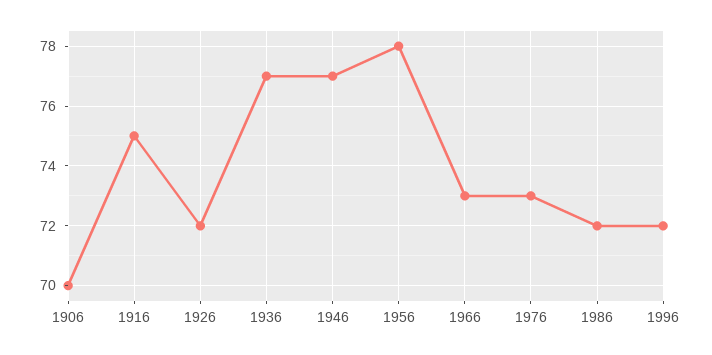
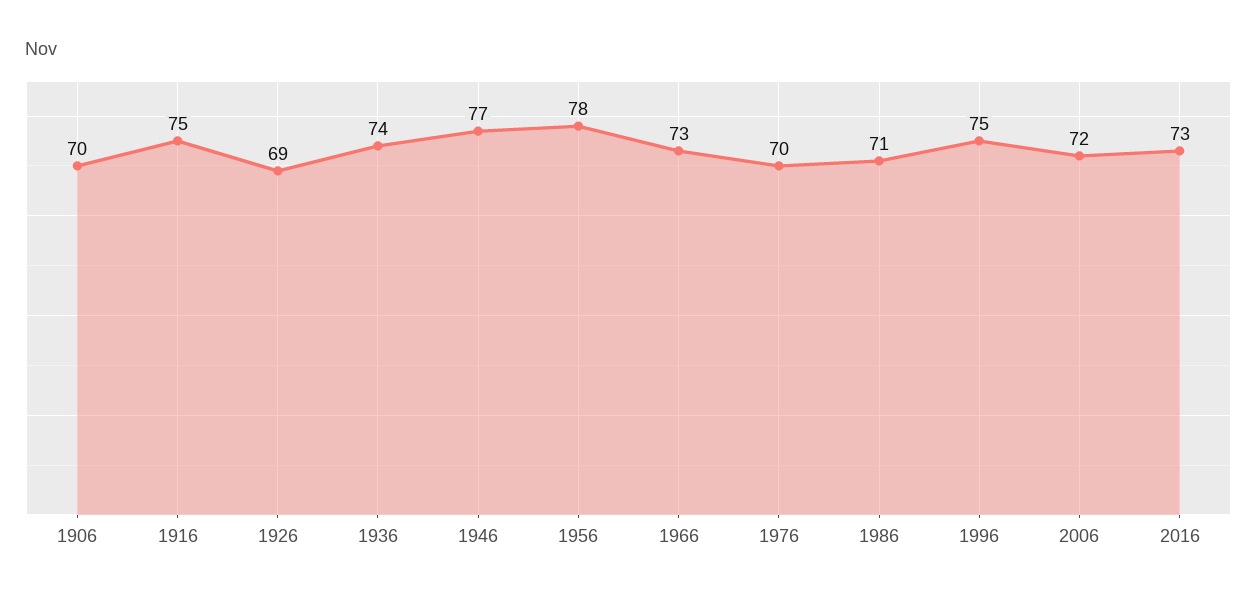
1926: 72 -> 69
1936: 77 -> 74
1976: 73 -> 70
1986: 72 -> 71
1996: 72 -> 75
2006: none -> 72
2016: none -> 73

